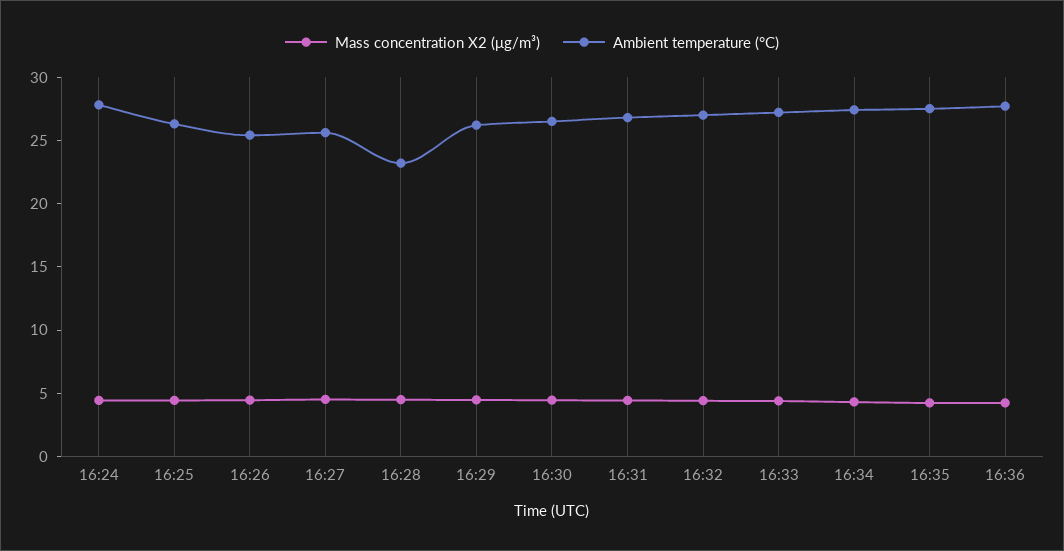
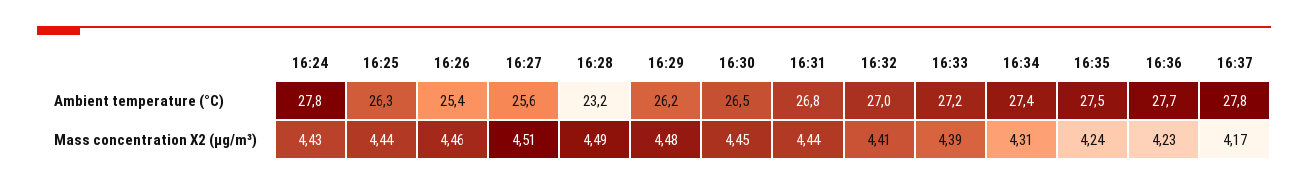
Ambient temperature (°C), 16:37: none -> 27.8
Mass concentration X2 (μg/m³), 16:37: none -> 4.17

